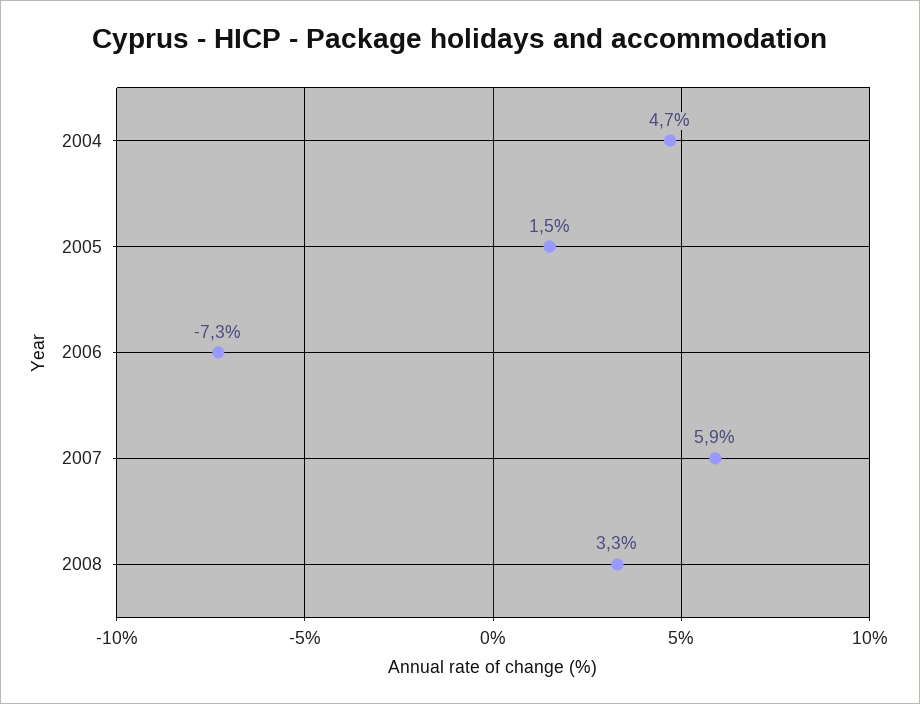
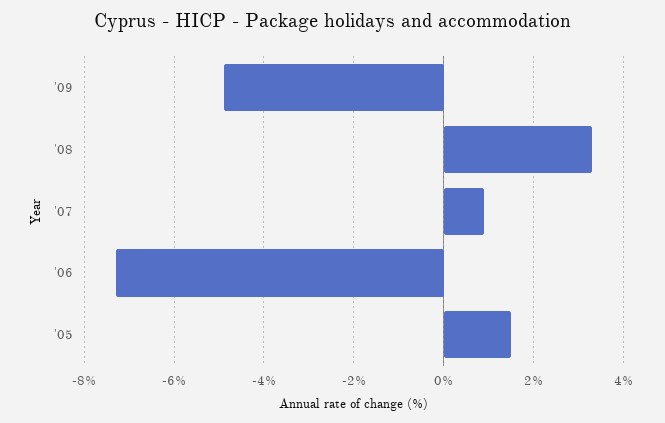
2004: 4.7 -> none
2007: 5.9 -> 1
'09: none -> -5

